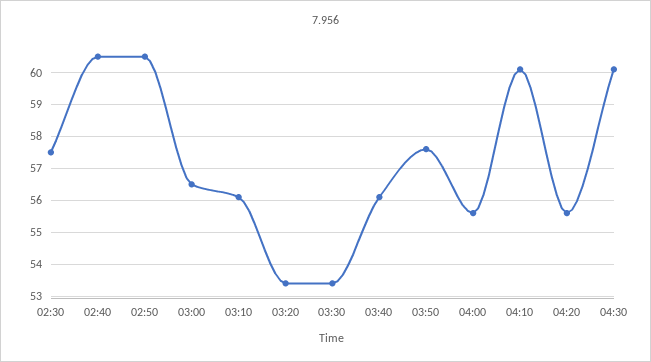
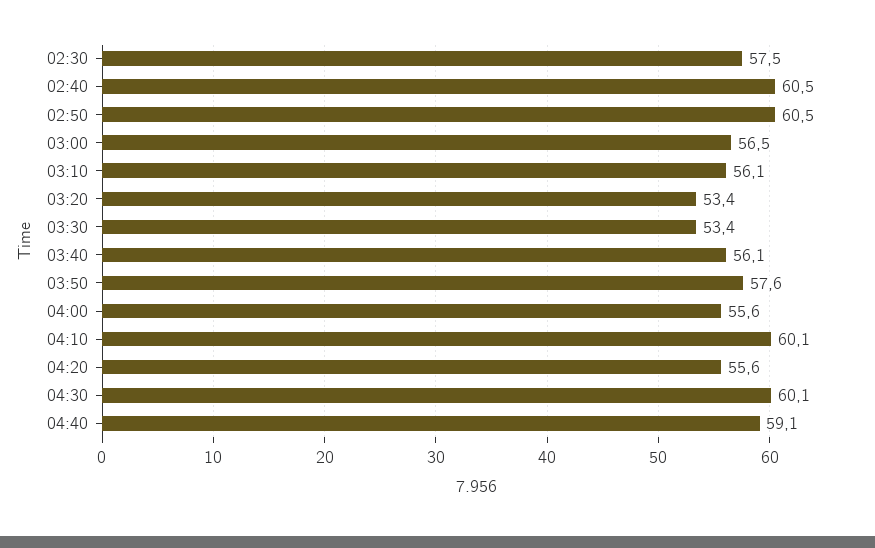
04:40: none -> 59.1

